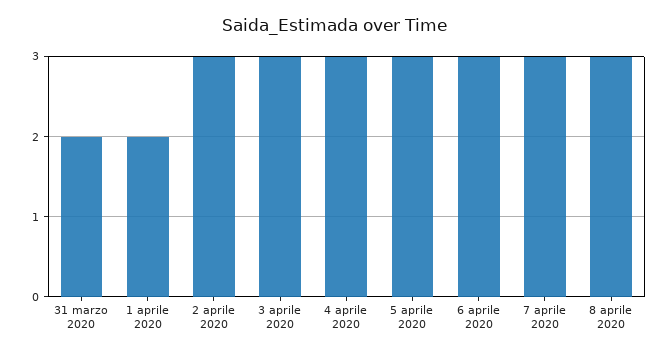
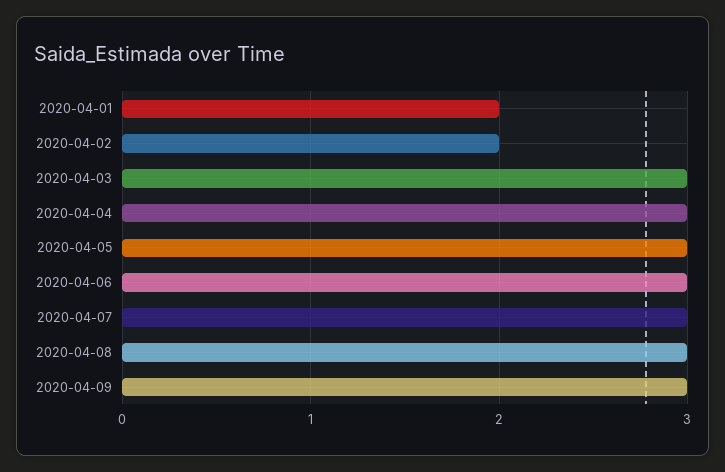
31 marzo 2020: 2 -> none
2 aprile 2020: 3 -> 2
2020-04-09: none -> 3

